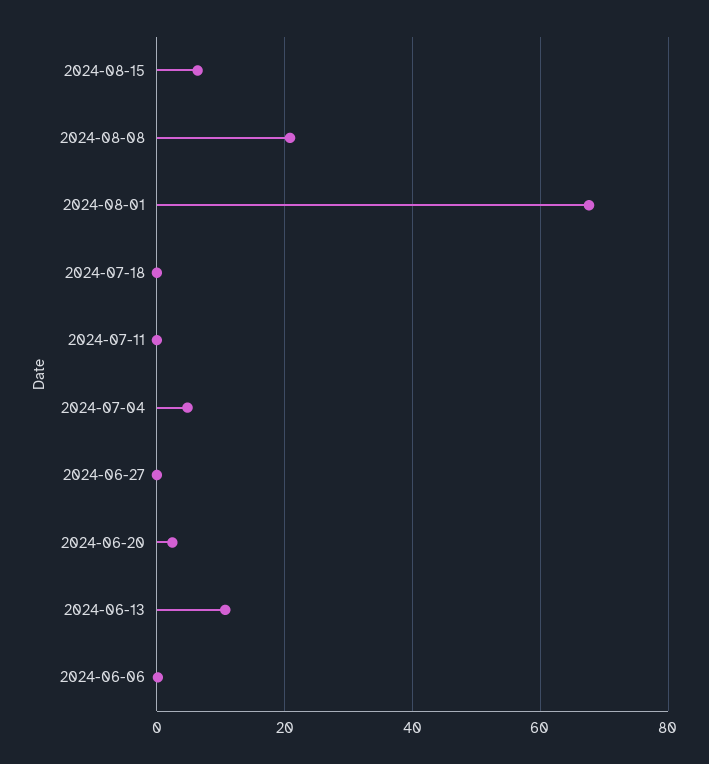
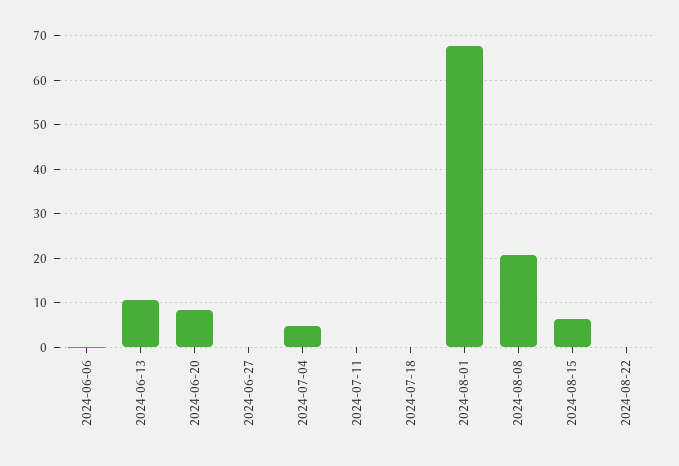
2024-06-20: 2 -> 8
2024-08-22: none -> 0

